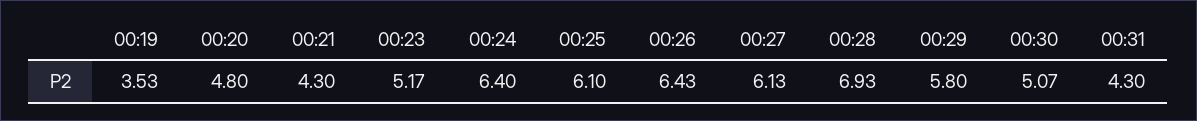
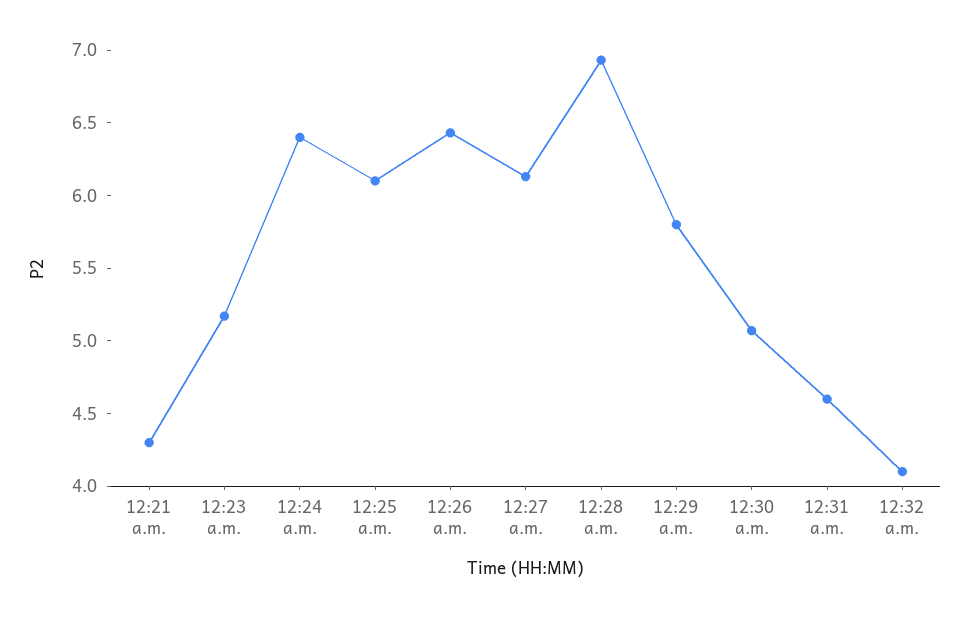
00:19: 3.53 -> none
00:20: 4.8 -> none
00:31: 4.3 -> 4.6
12:32 a.m.: none -> 4.1

